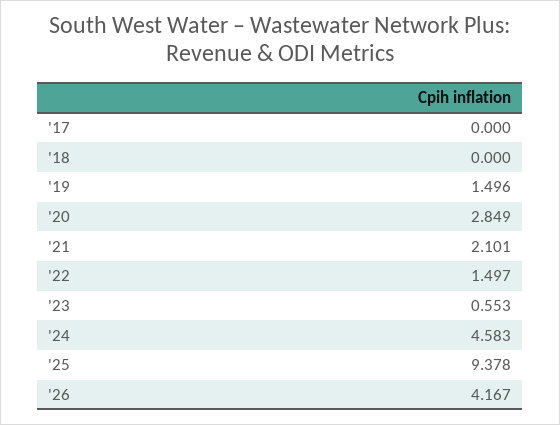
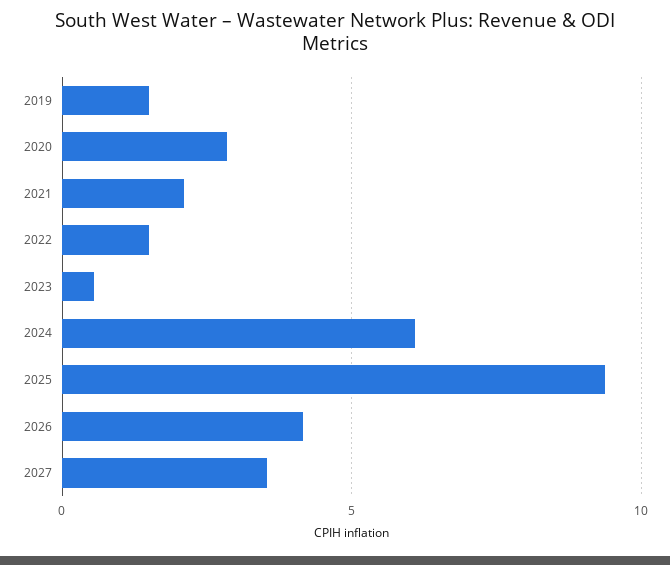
'17: 0 -> none
'18: 0 -> none
'24: 4.583 -> 6
2027: none -> 3.5

